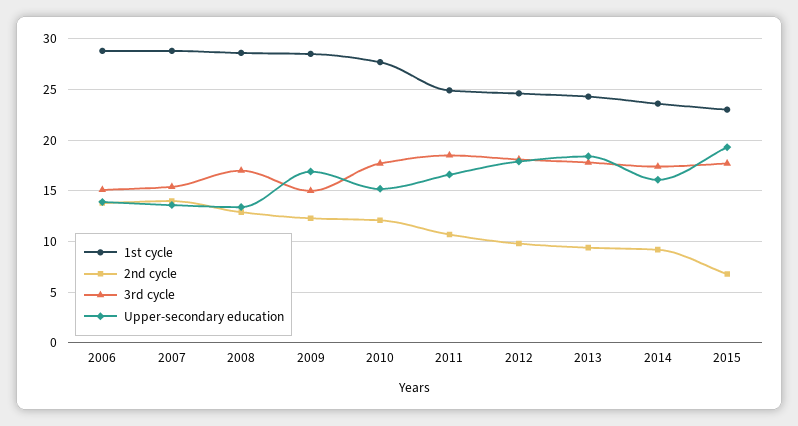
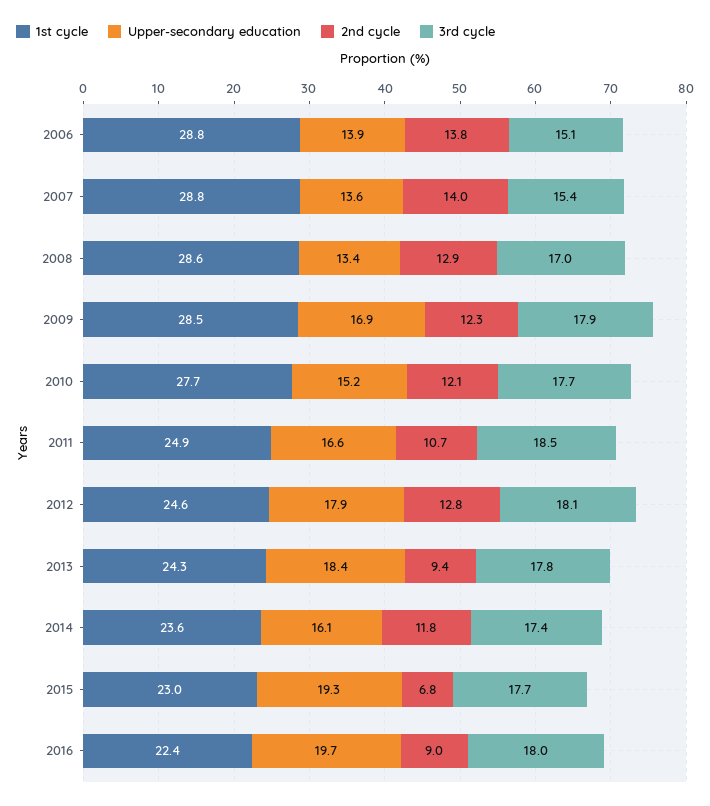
3rd cycle, 2009: 15 -> 17.9
2nd cycle, 2012: 10 -> 12.8
2nd cycle, 2014: 9 -> 11.8
1st cycle, 2016: none -> 22.4
Upper-secondary education, 2016: none -> 19.7
2nd cycle, 2016: none -> 9
3rd cycle, 2016: none -> 18

